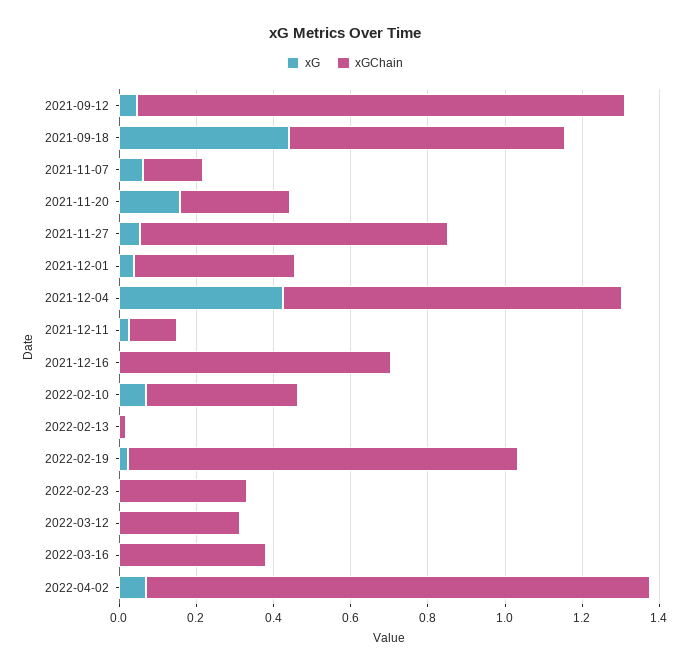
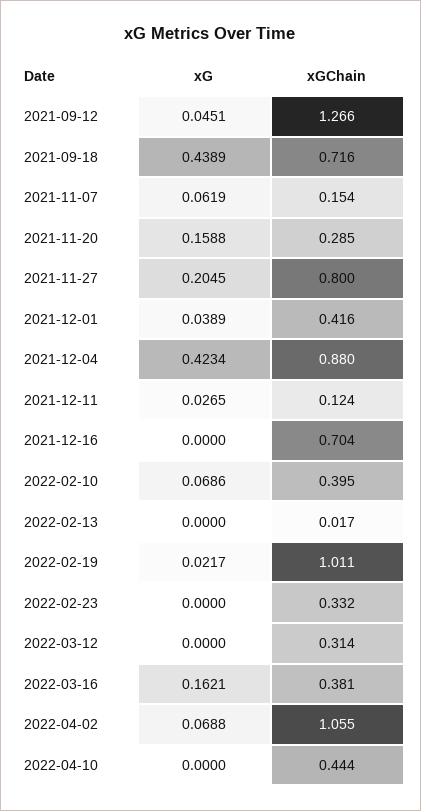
xG, 2021-11-27: 0.05 -> 0.2045
xG, 2022-03-16: 0 -> 0.1621
xGChain, 2022-04-02: 1.3 -> 1.055
xG, 2022-04-10: none -> 0
xGChain, 2022-04-10: none -> 0.444

